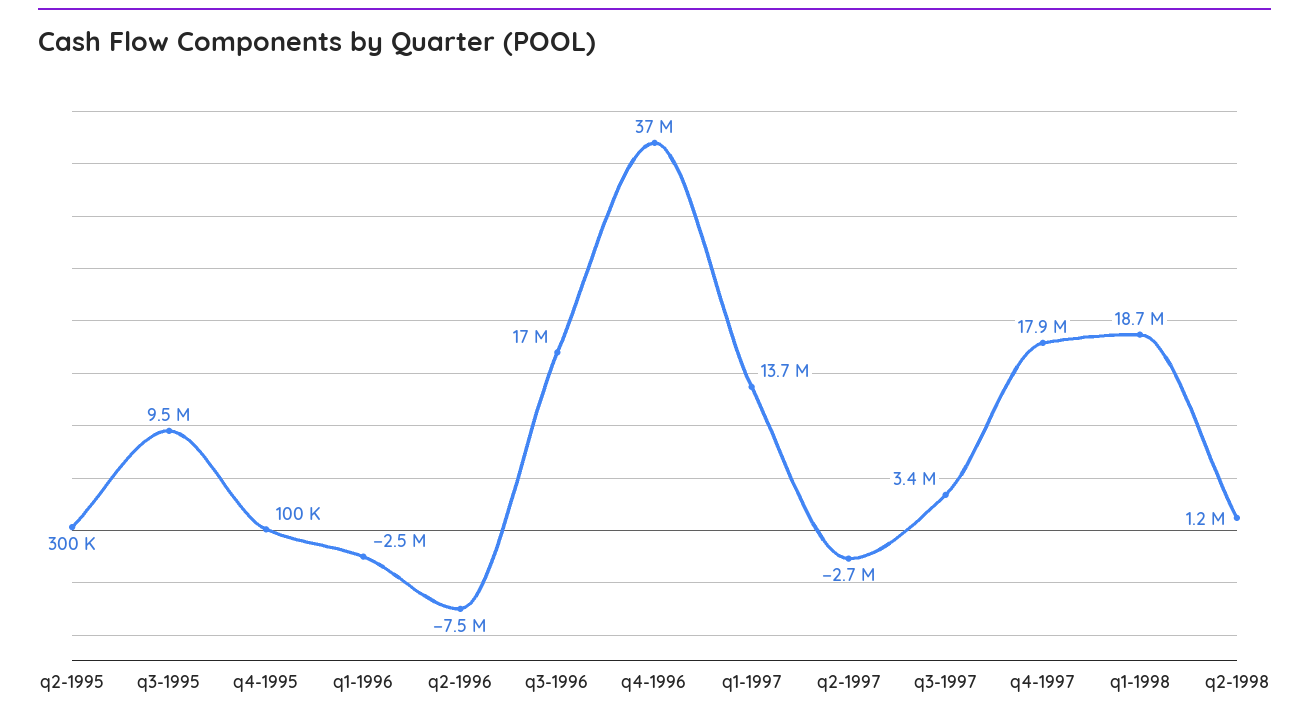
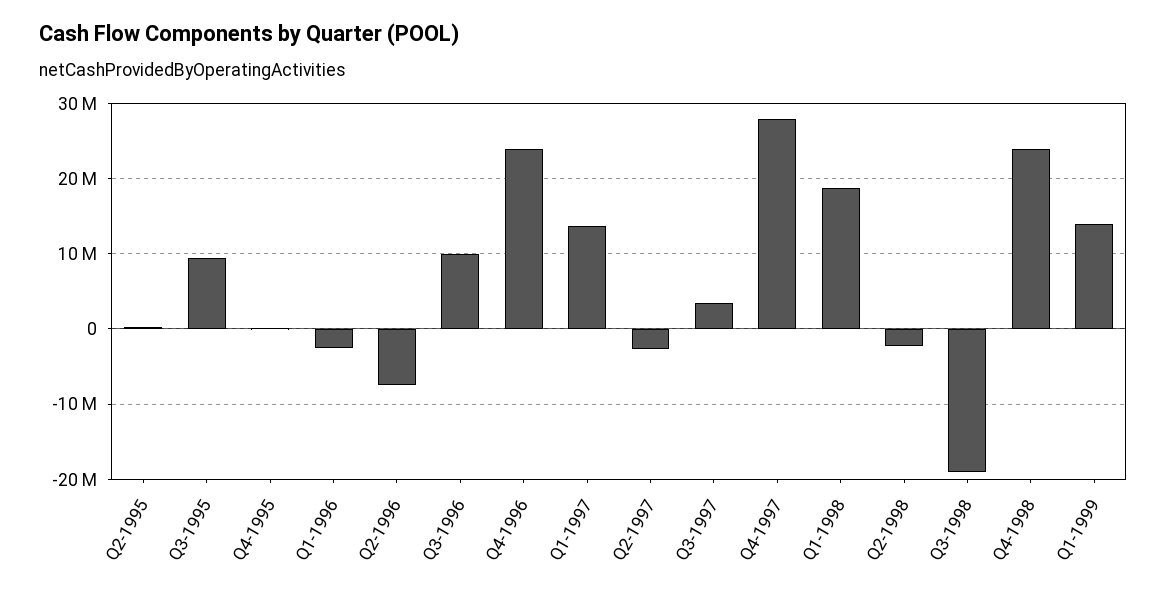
q3-1996: 17000000 -> 10000000
q4-1996: 37000000 -> 24000000
q4-1997: 17900000 -> 28000000
q2-1998: 1200000 -> -2000000
Q3-1998: none -> -19000000
Q4-1998: none -> 24000000
Q1-1999: none -> 14000000

